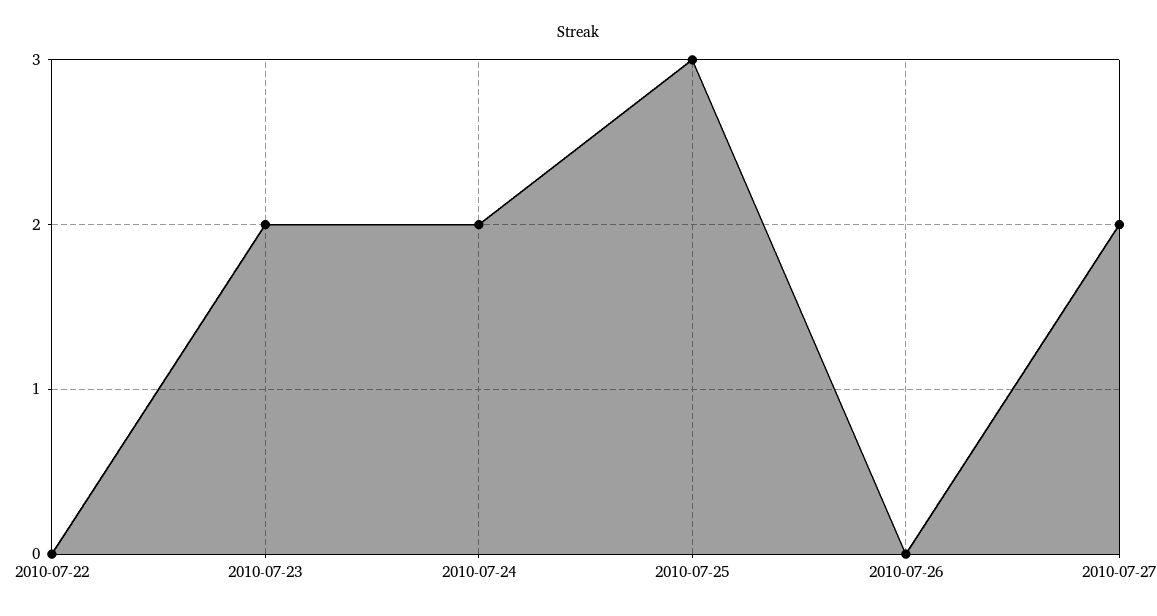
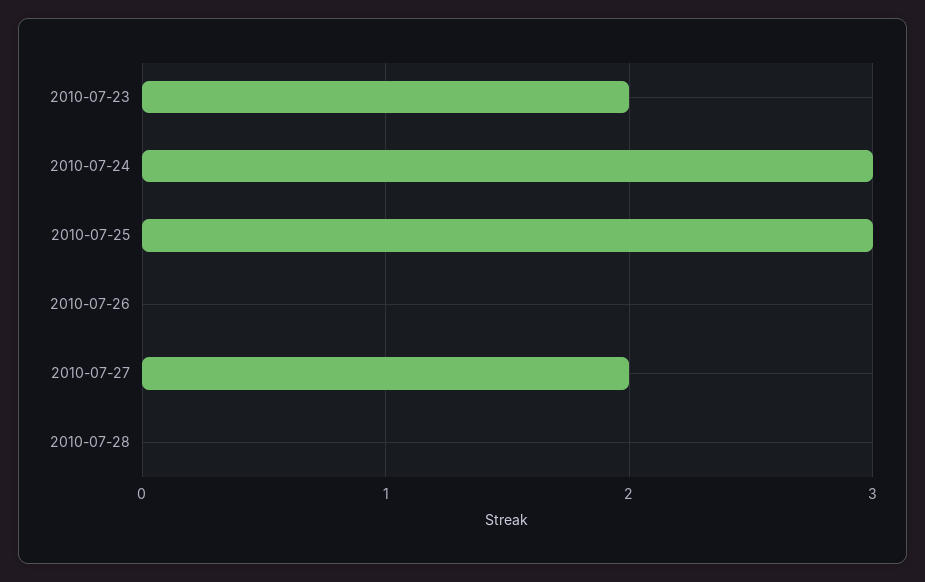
2010-07-22: 0 -> none
2010-07-24: 2 -> 3
2010-07-28: none -> 0

